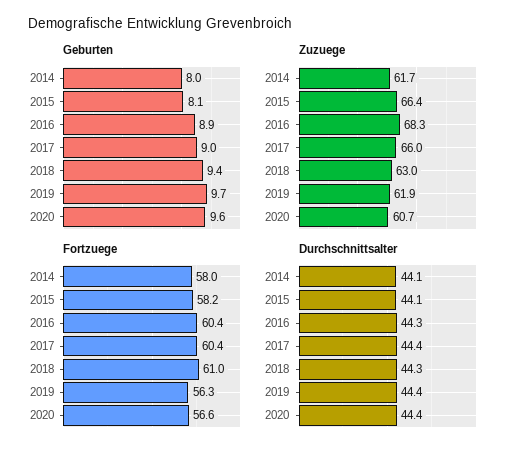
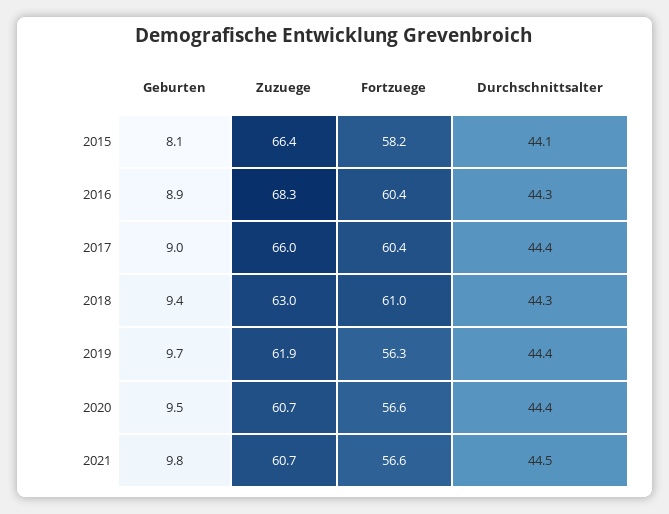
Geburten, 2014: 8 -> none
Geburten, 2020: 9.6 -> 9.5
Zuzuege, 2014: 61.7 -> none
Fortzuege, 2014: 58 -> none
Durchschnittsalter, 2014: 44.1 -> none
Geburten, 2021: none -> 9.8
Zuzuege, 2021: none -> 60.7
Fortzuege, 2021: none -> 56.6
Durchschnittsalter, 2021: none -> 44.5

